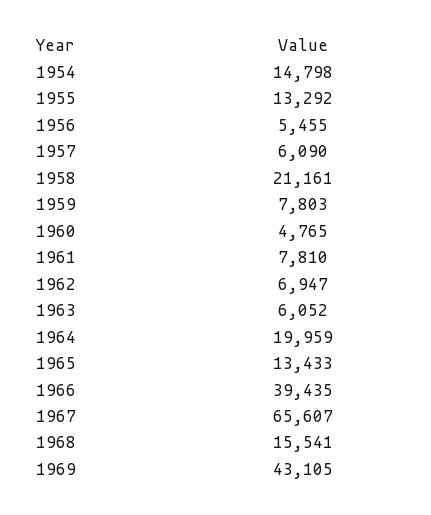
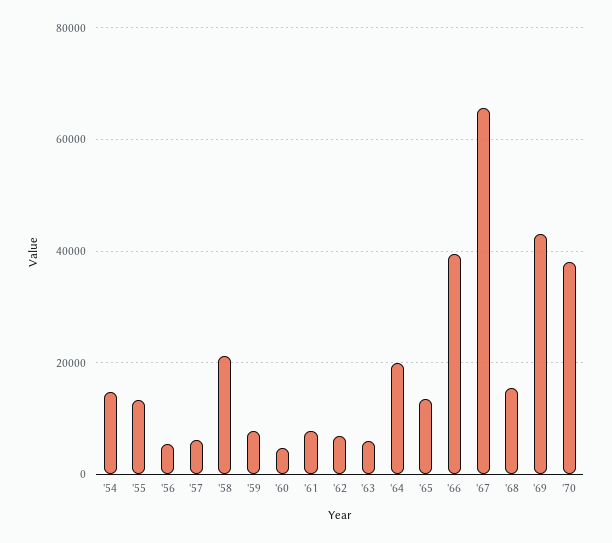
'70: none -> 38000

